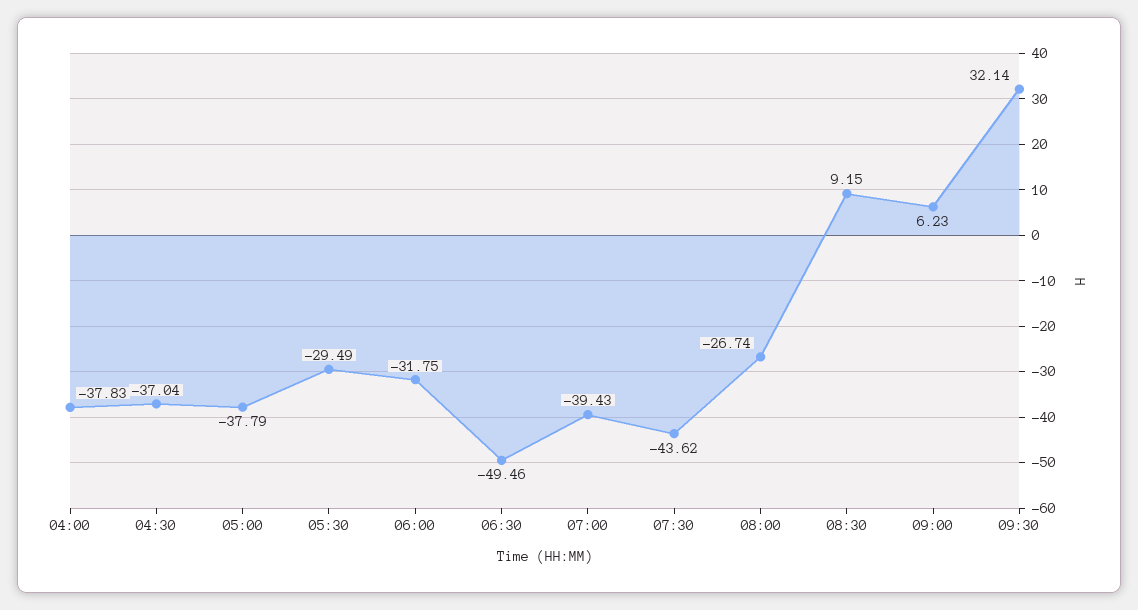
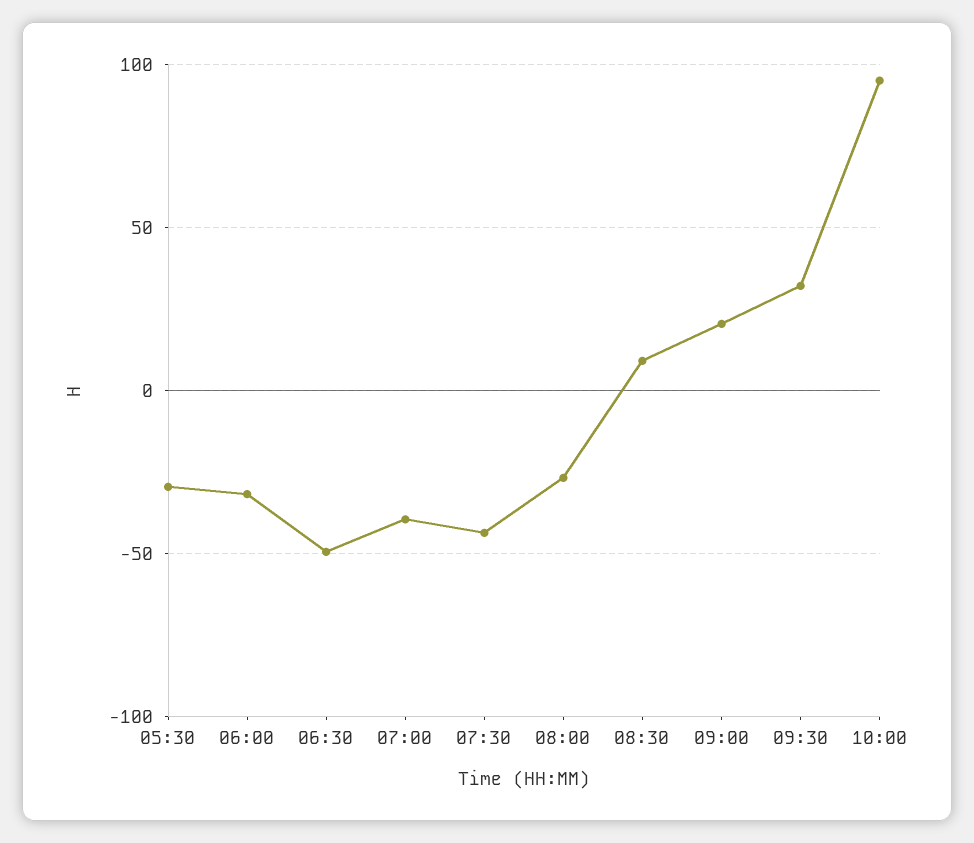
04:00: -37.83 -> none
04:30: -37.04 -> none
05:00: -37.79 -> none
09:00: 6.23 -> 20
10:00: none -> 95

